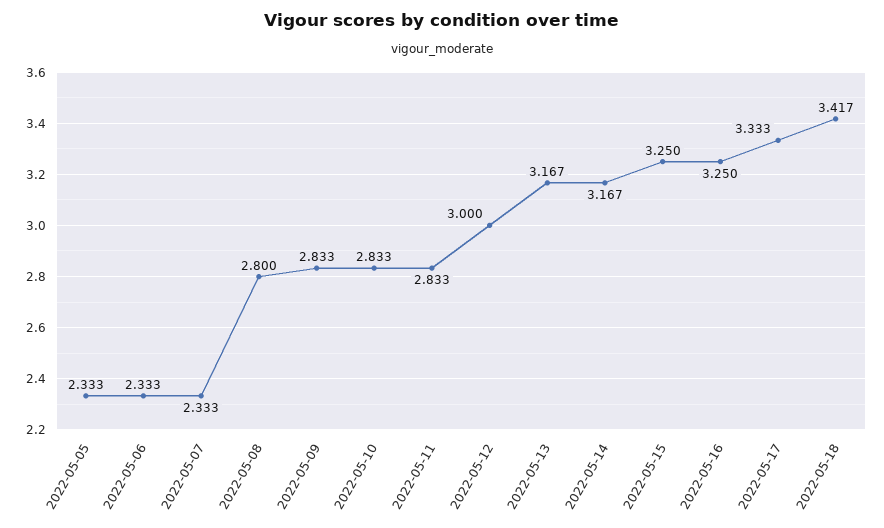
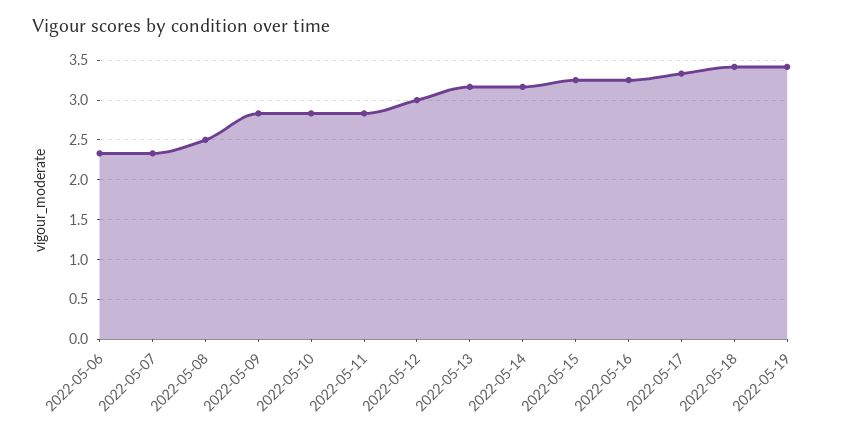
2022-05-05: 2.333 -> none
2022-05-08: 2.8 -> 2.5
2022-05-19: none -> 3.4

